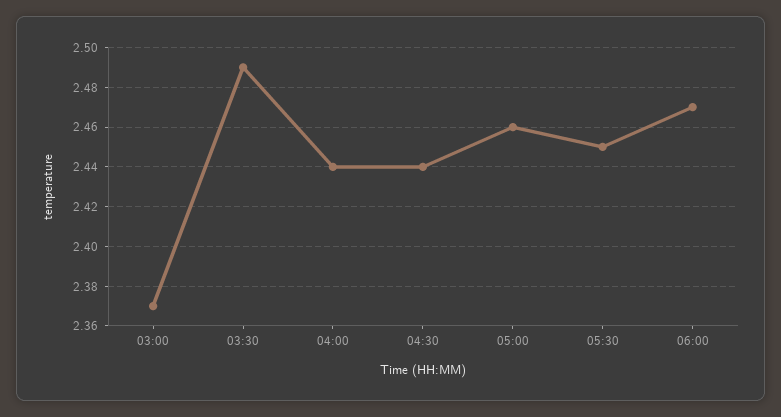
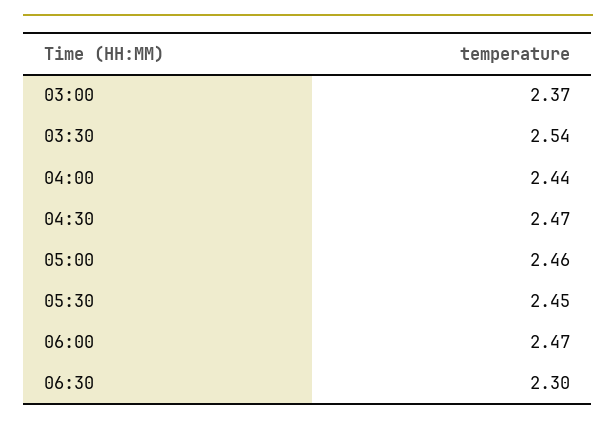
03:30: 2.49 -> 2.54
04:30: 2.44 -> 2.47
06:30: none -> 2.3

